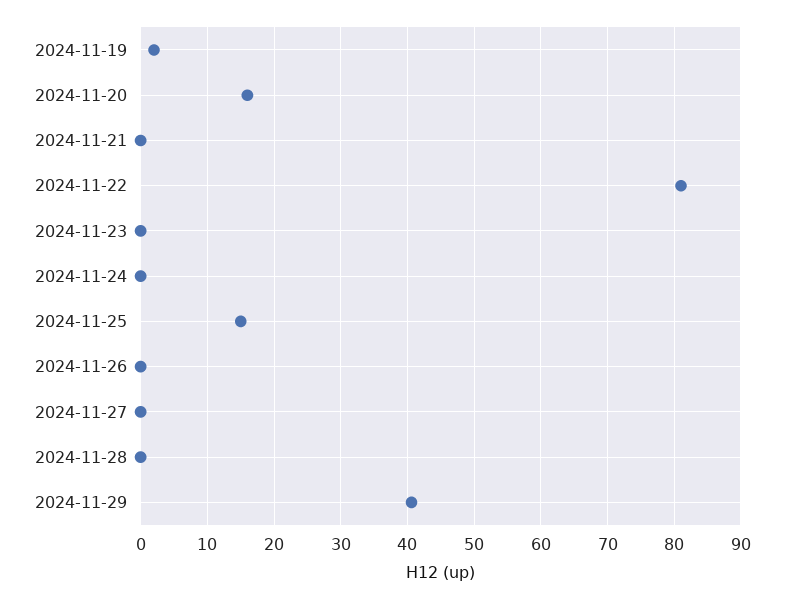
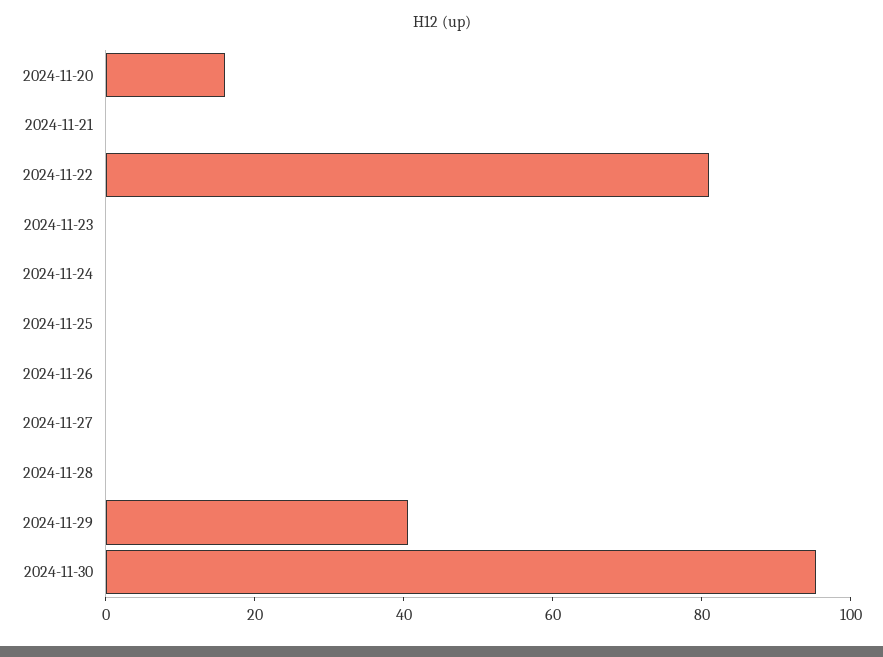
2024-11-19: 2 -> none
2024-11-25: 15 -> 0
2024-11-30: none -> 95

